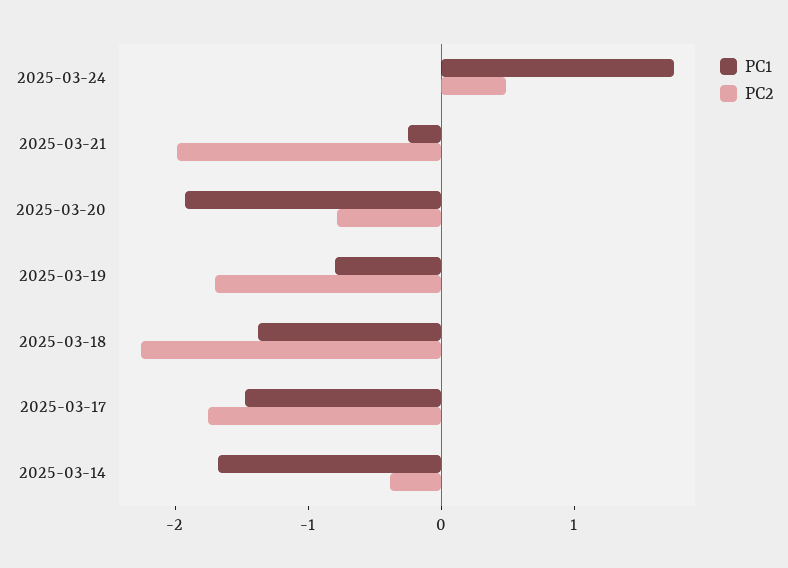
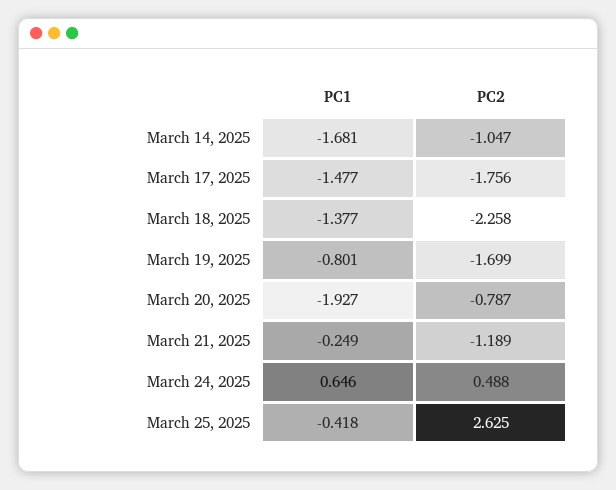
PC1, 2025-03-24: 1.8 -> 0.646
PC2, 2025-03-21: -2 -> -1.189
PC2, 2025-03-14: -0.4 -> -1.047
PC1, March 25, 2025: none -> -0.418
PC2, March 25, 2025: none -> 2.625

